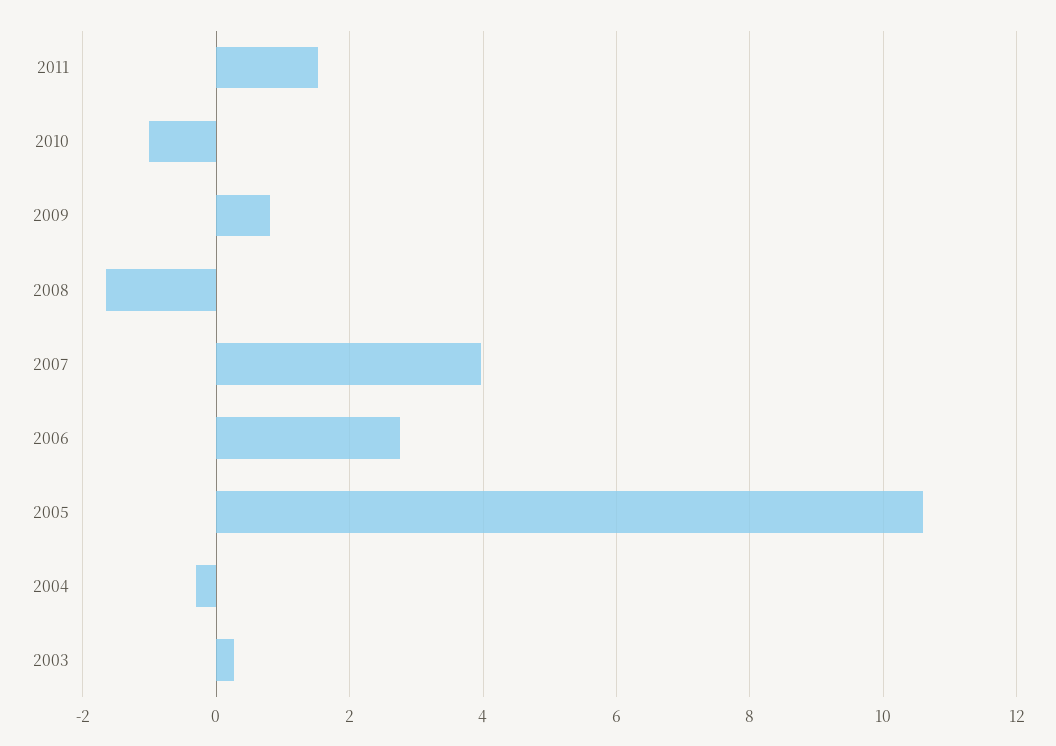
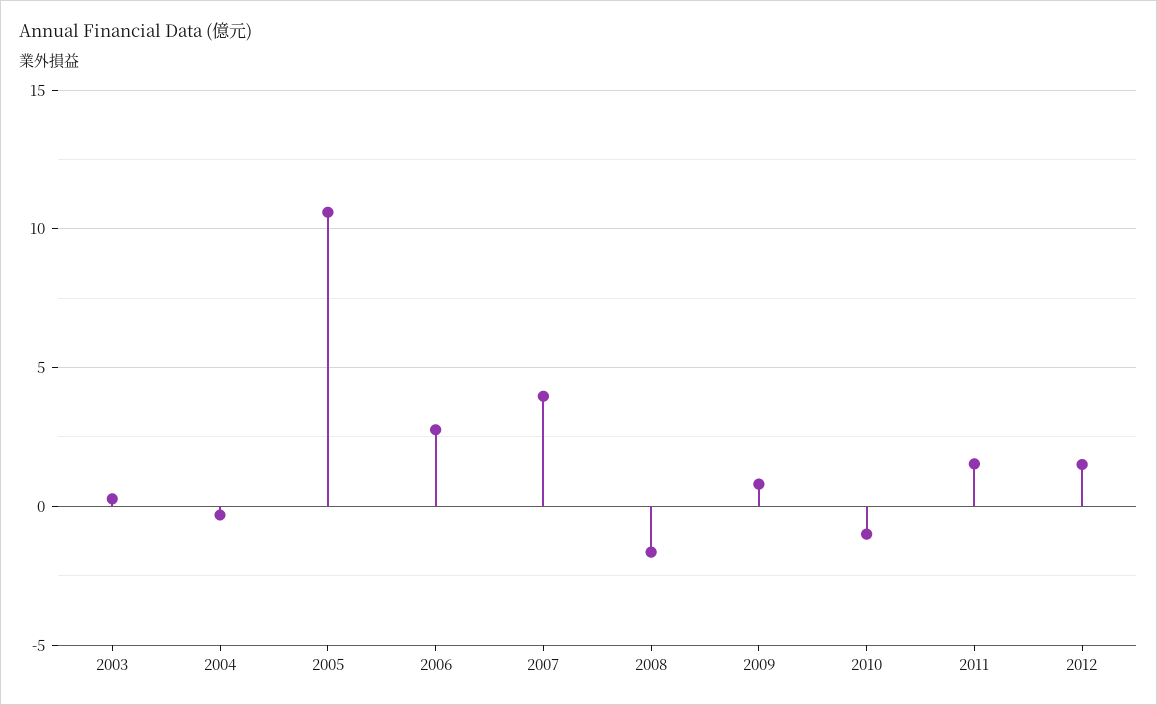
2012: none -> 1.5

